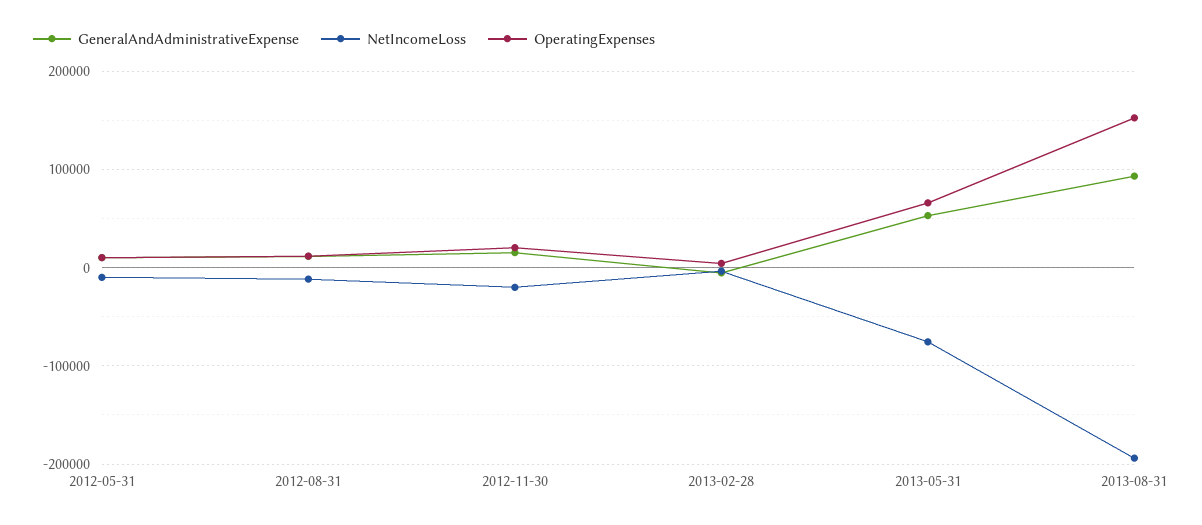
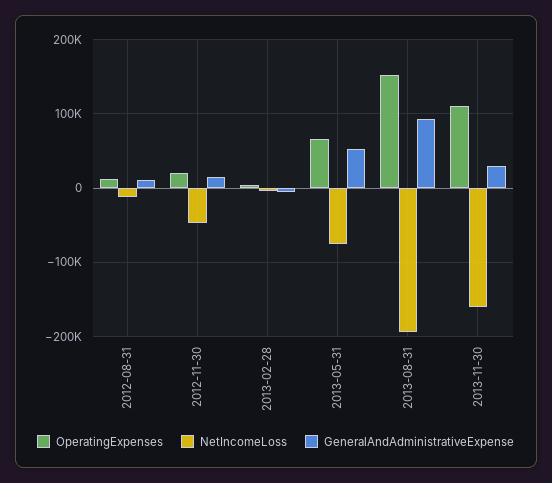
GeneralAndAdministrativeExpense, 2012-05-31: 10000 -> none
NetIncomeLoss, 2012-05-31: -10000 -> none
OperatingExpenses, 2012-05-31: 10000 -> none
NetIncomeLoss, 2012-11-30: -20000 -> -50000
OperatingExpenses, 2013-11-30: none -> 110000
NetIncomeLoss, 2013-11-30: none -> -160000
GeneralAndAdministrativeExpense, 2013-11-30: none -> 30000

